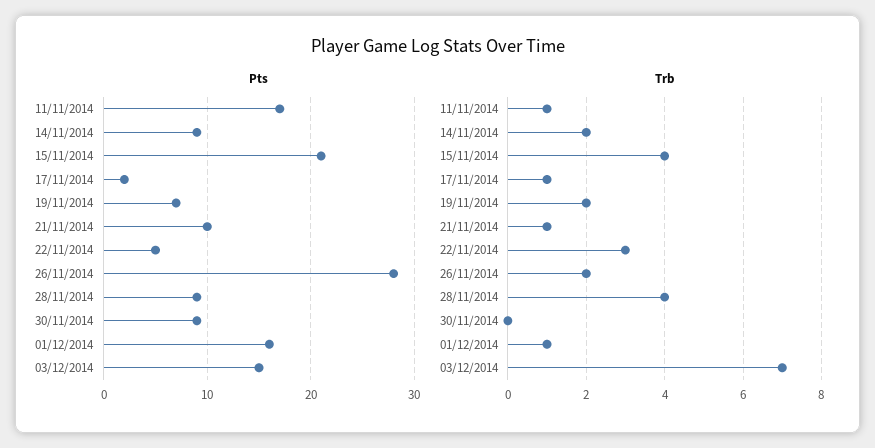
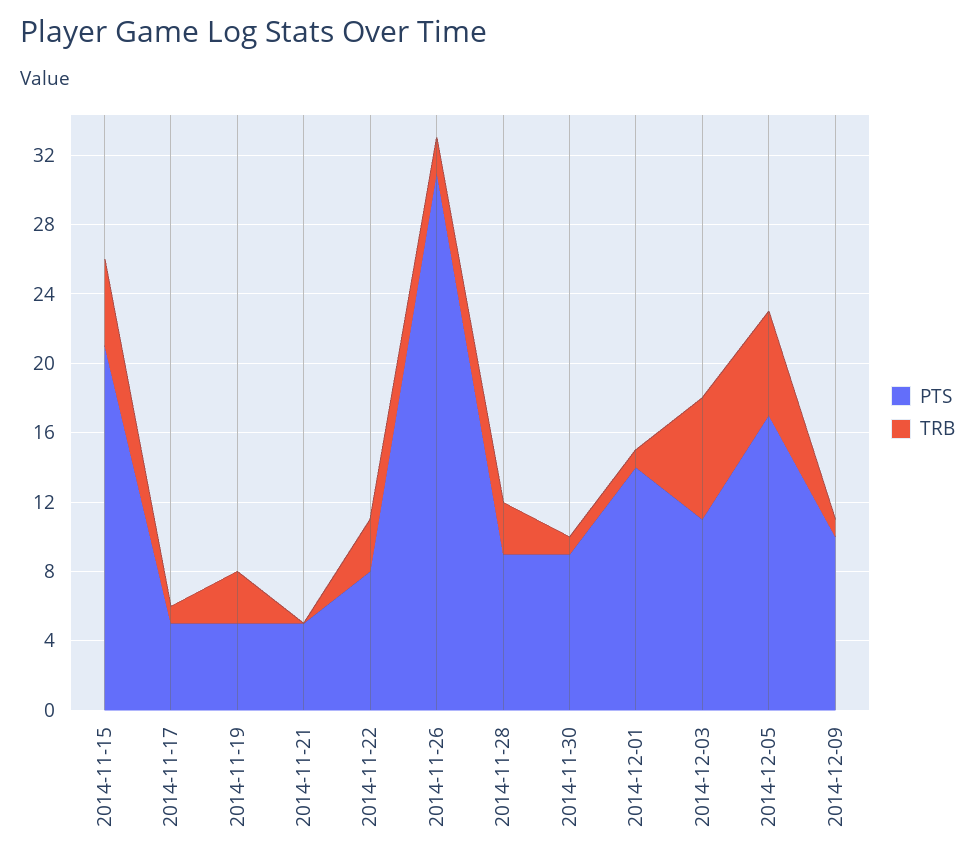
Pts, 11/11/2014: 17 -> none
Pts, 14/11/2014: 9 -> none
Pts, 17/11/2014: 2 -> 5
Pts, 19/11/2014: 7 -> 5
Pts, 21/11/2014: 10 -> 5
Pts, 22/11/2014: 5 -> 8
Pts, 26/11/2014: 28 -> 31
Pts, 01/12/2014: 16 -> 14
Pts, 03/12/2014: 15 -> 11
Trb, 11/11/2014: 1 -> none
Trb, 14/11/2014: 2 -> none
Trb, 15/11/2014: 4 -> 5
Trb, 19/11/2014: 2 -> 3
Trb, 21/11/2014: 1 -> 0
Trb, 28/11/2014: 4 -> 3
Trb, 30/11/2014: 0 -> 1
Pts, 2014-12-05: none -> 17
Trb, 2014-12-05: none -> 6
Pts, 2014-12-09: none -> 10
Trb, 2014-12-09: none -> 1

